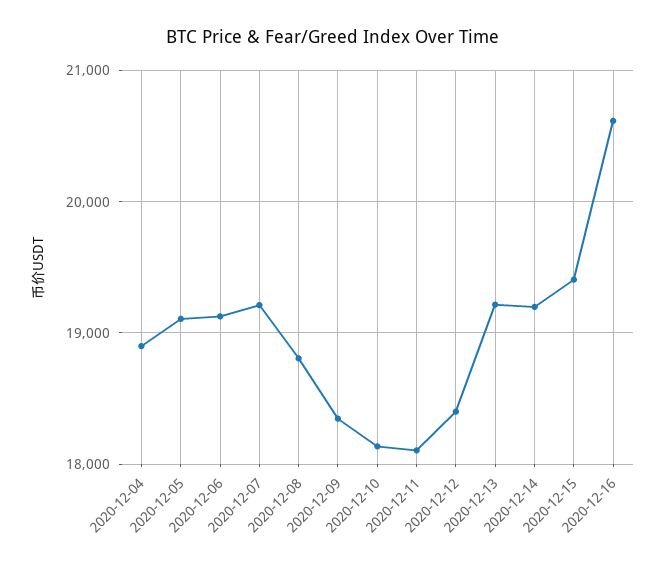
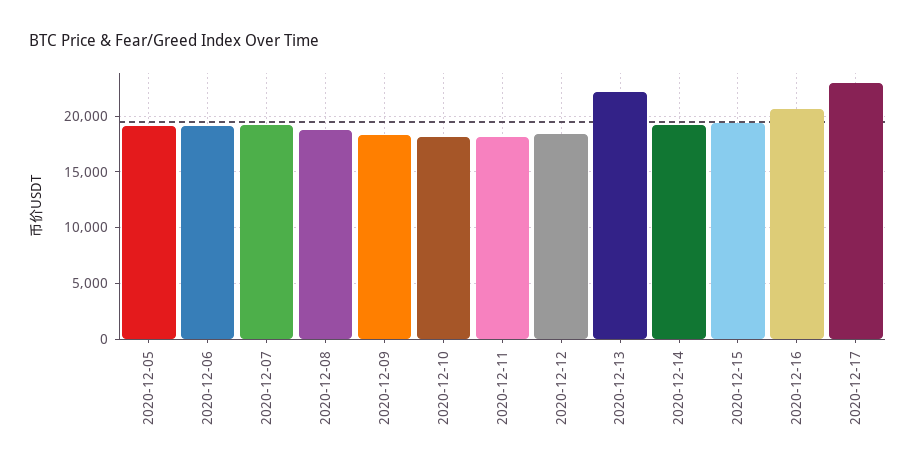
2020-12-04: 18900 -> none
2020-12-13: 19200 -> 22000
2020-12-17: none -> 23000

